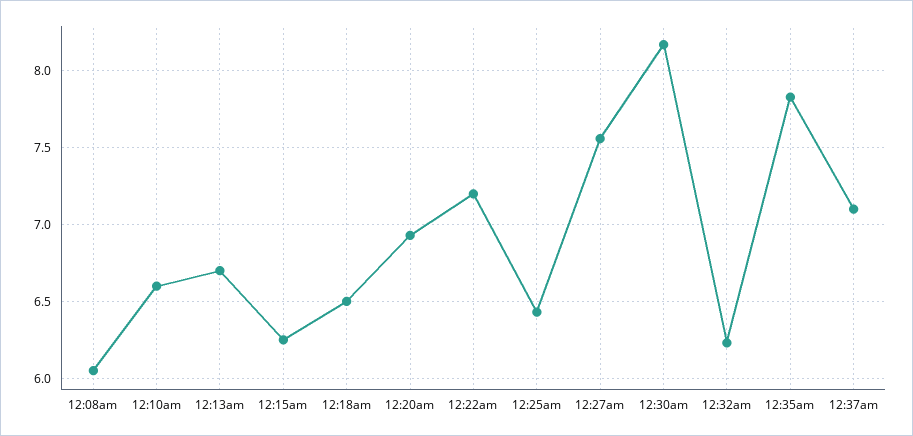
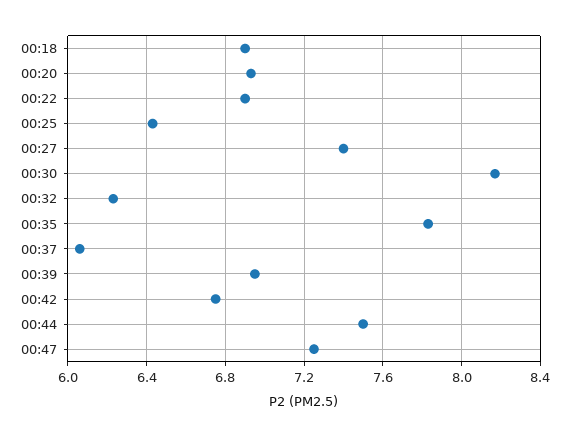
12:08am: 6.05 -> none
12:10am: 6.6 -> none
12:13am: 6.7 -> none
12:15am: 6.25 -> none
12:18am: 6.5 -> 6.9
12:22am: 7.2 -> 6.9
12:27am: 7.55 -> 7.4
12:37am: 7.1 -> 6.05
00:39: none -> 6.95
00:42: none -> 6.75
00:44: none -> 7.5
00:47: none -> 7.25

